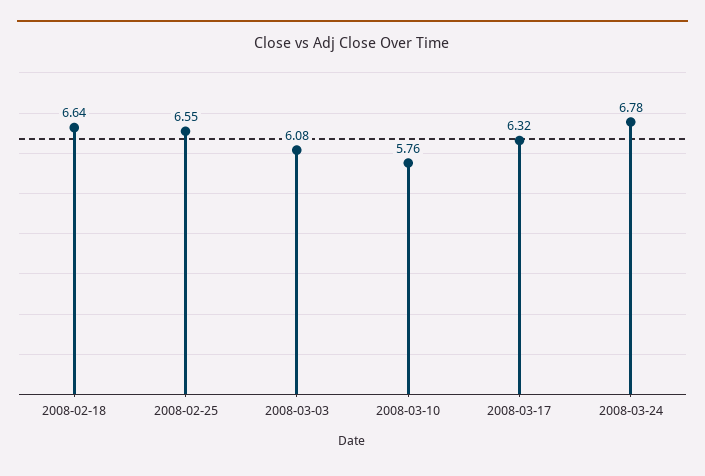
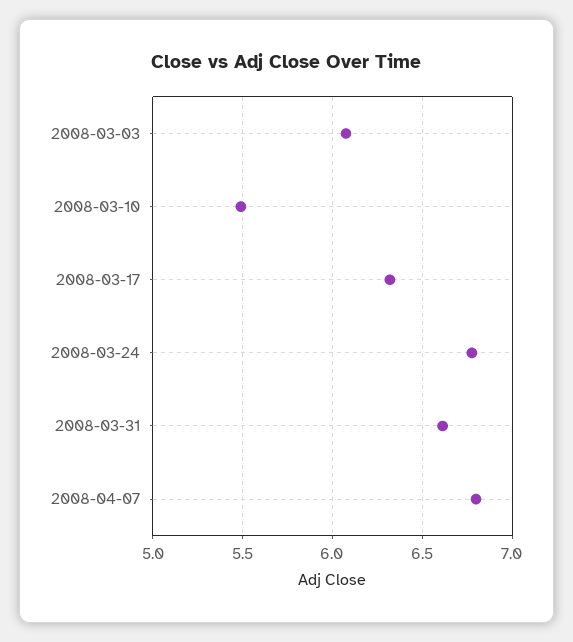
2008-02-18: 6.64 -> none
2008-02-25: 6.55 -> none
2008-03-10: 5.76 -> 5.5
2008-03-31: none -> 6.6
2008-04-07: none -> 6.8

